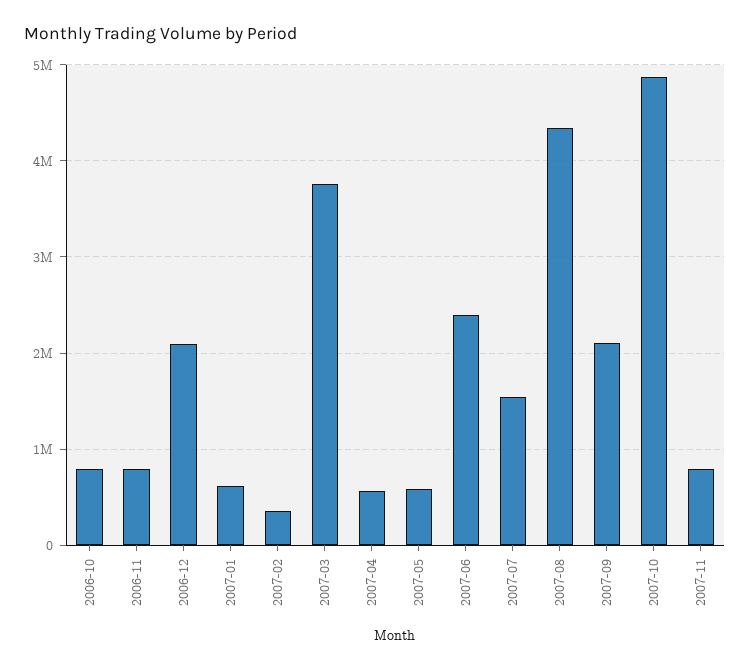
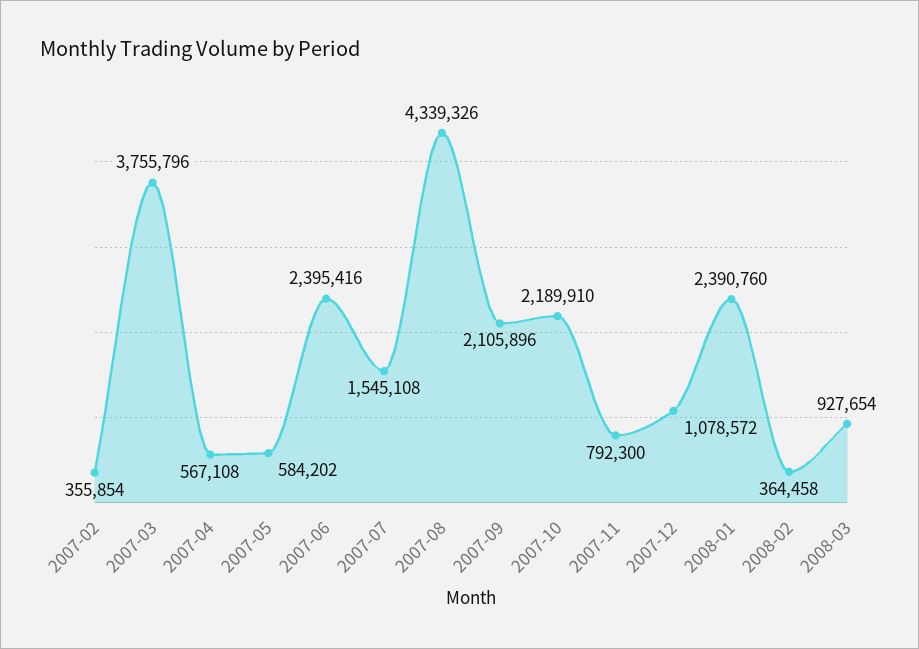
2006-10: 800000 -> none
2006-11: 800000 -> none
2006-12: 2100000 -> none
2007-01: 600000 -> none
2007-10: 4900000 -> 2189910
2007-12: none -> 1078572
2008-01: none -> 2390760
2008-02: none -> 364458
2008-03: none -> 927654

